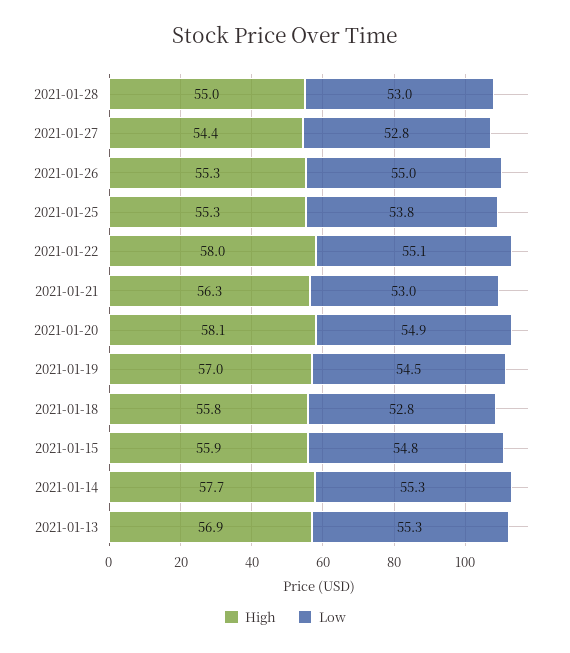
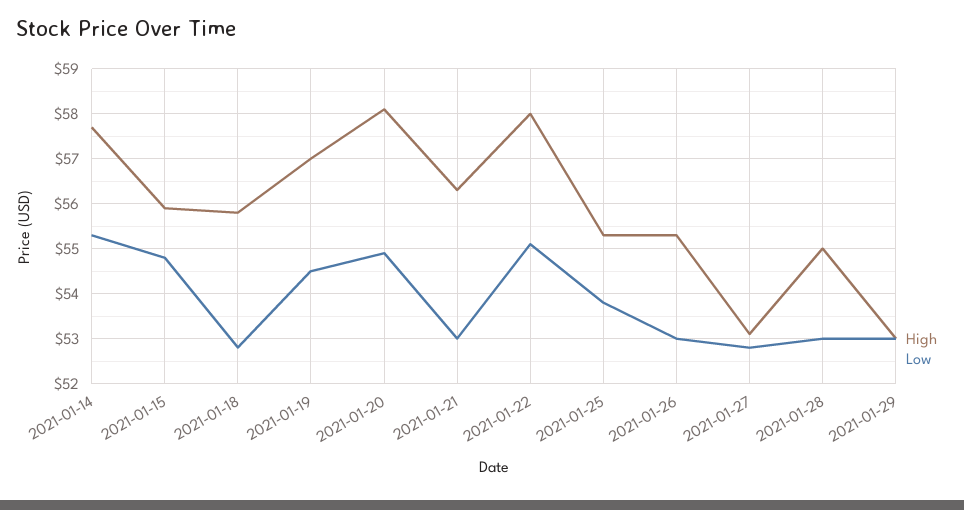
High, 2021-01-27: 54.4 -> 53
Low, 2021-01-26: 55 -> 53
High, 2021-01-13: 56.9 -> none
Low, 2021-01-13: 55.3 -> none
High, 2021-01-29: none -> 53
Low, 2021-01-29: none -> 53

